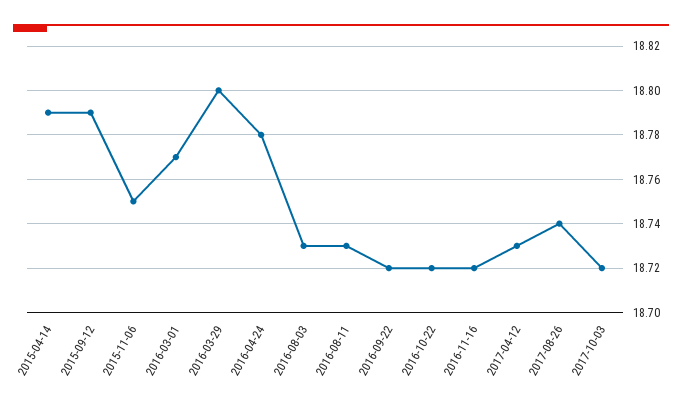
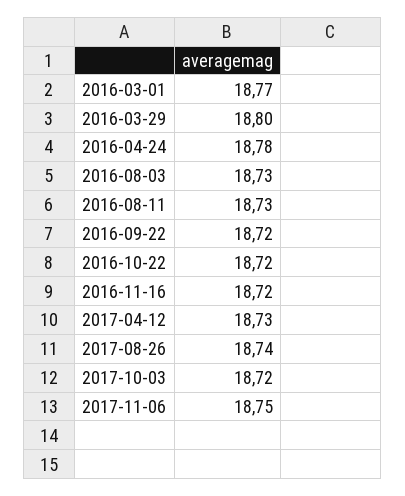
2015-04-14: 18.79 -> none
2015-09-12: 18.79 -> none
2015-11-06: 18.75 -> none
2017-11-06: none -> 18.75

